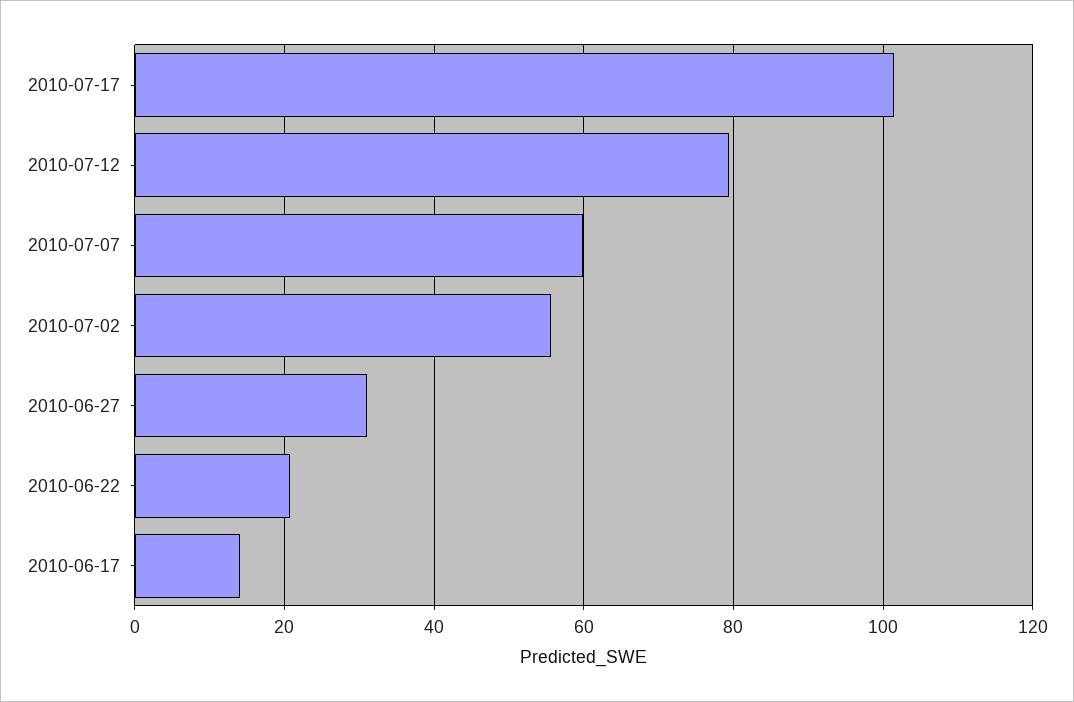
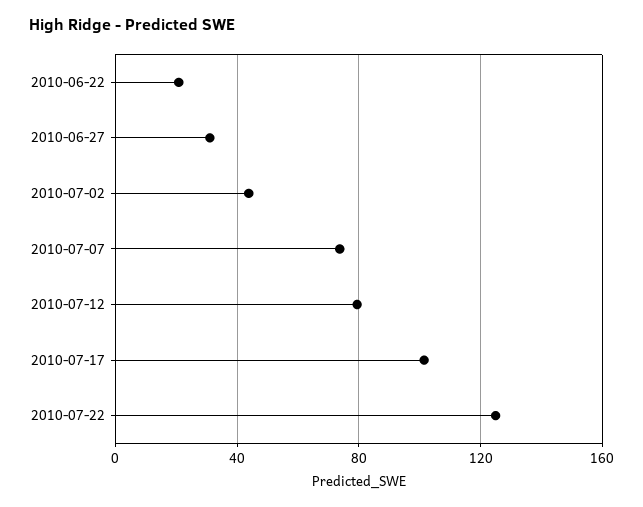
2010-07-07: 60 -> 75
2010-07-02: 56 -> 45
2010-06-17: 14 -> none
2010-07-22: none -> 125

